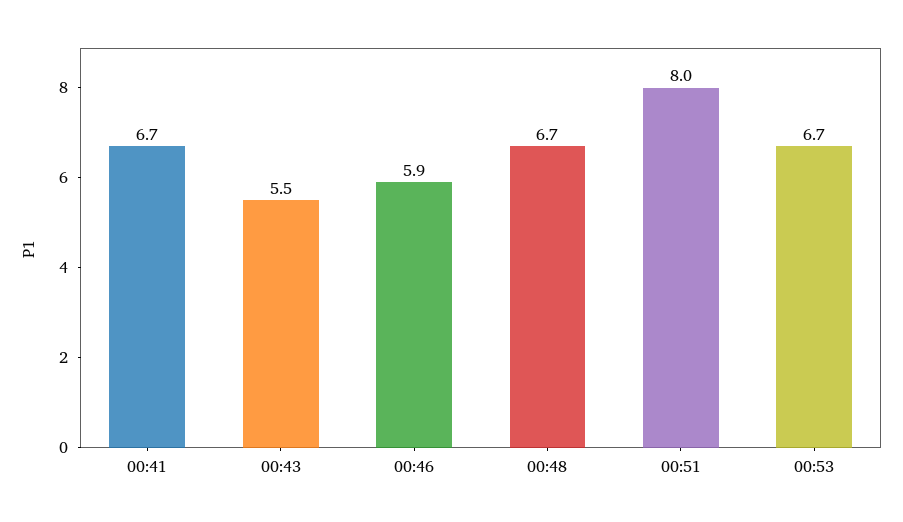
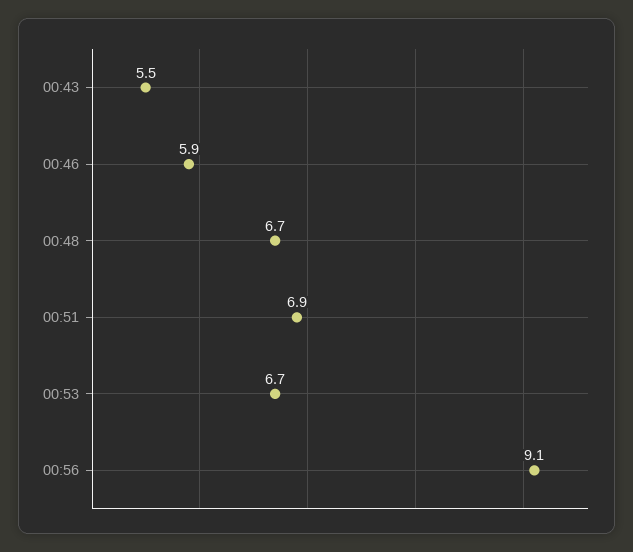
00:41: 6.7 -> none
00:51: 8 -> 6.9
00:56: none -> 9.1

